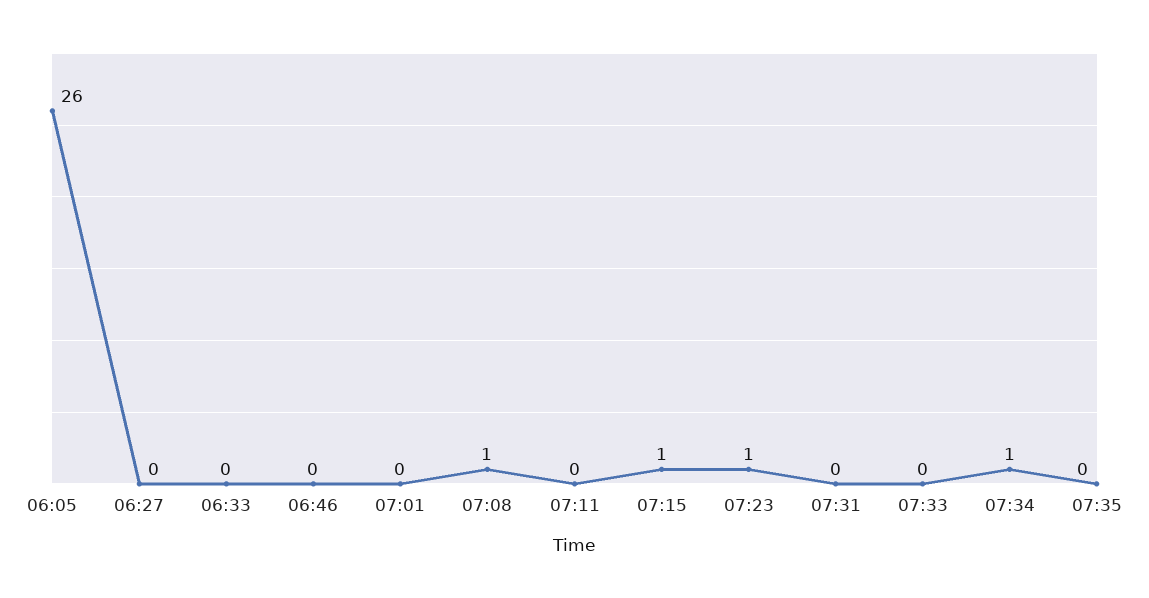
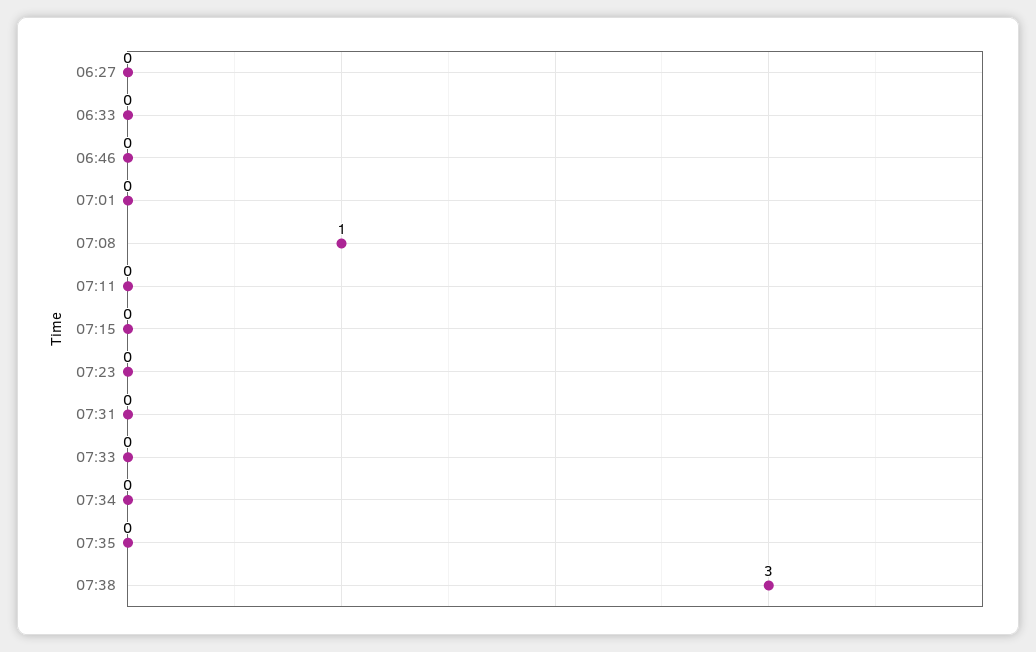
06:05: 26 -> none
07:15: 1 -> 0
07:23: 1 -> 0
07:34: 1 -> 0
07:38: none -> 3

